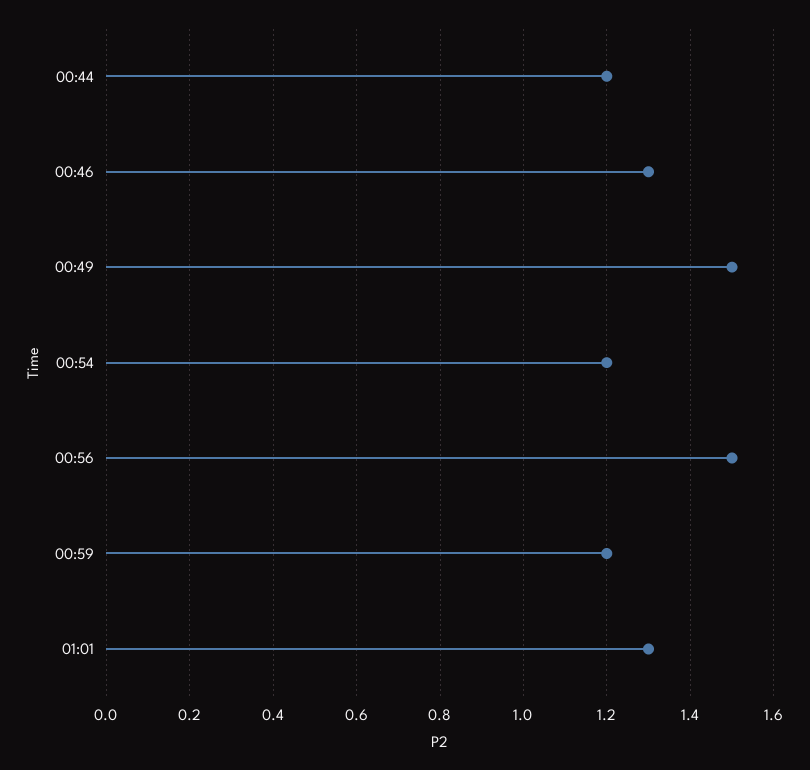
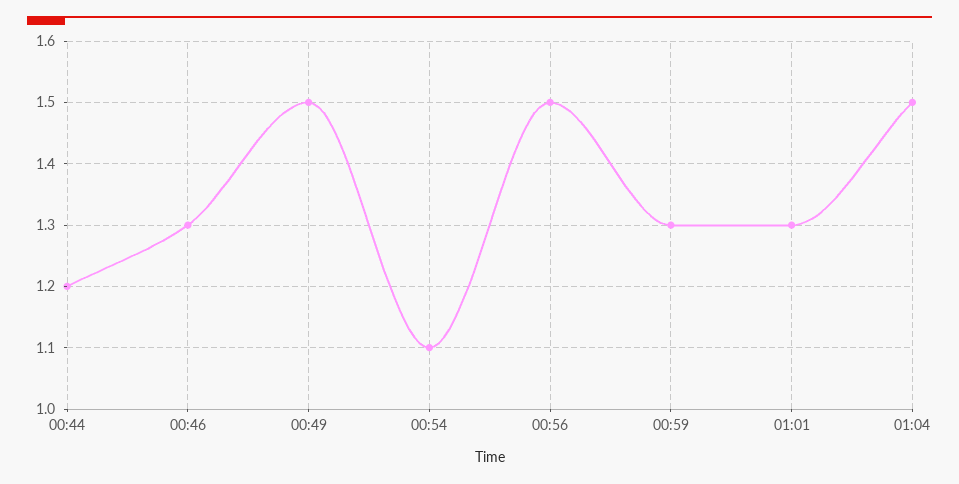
00:54: 1.2 -> 1.1
00:59: 1.2 -> 1.3
01:04: none -> 1.5

